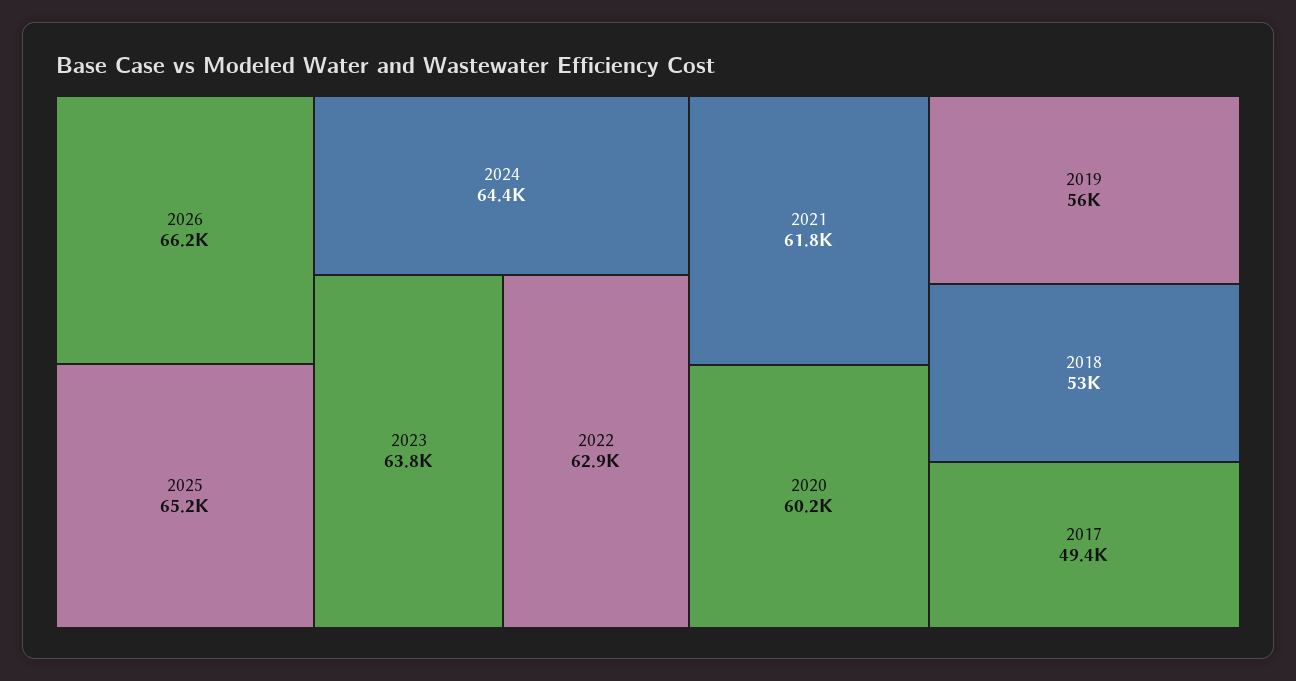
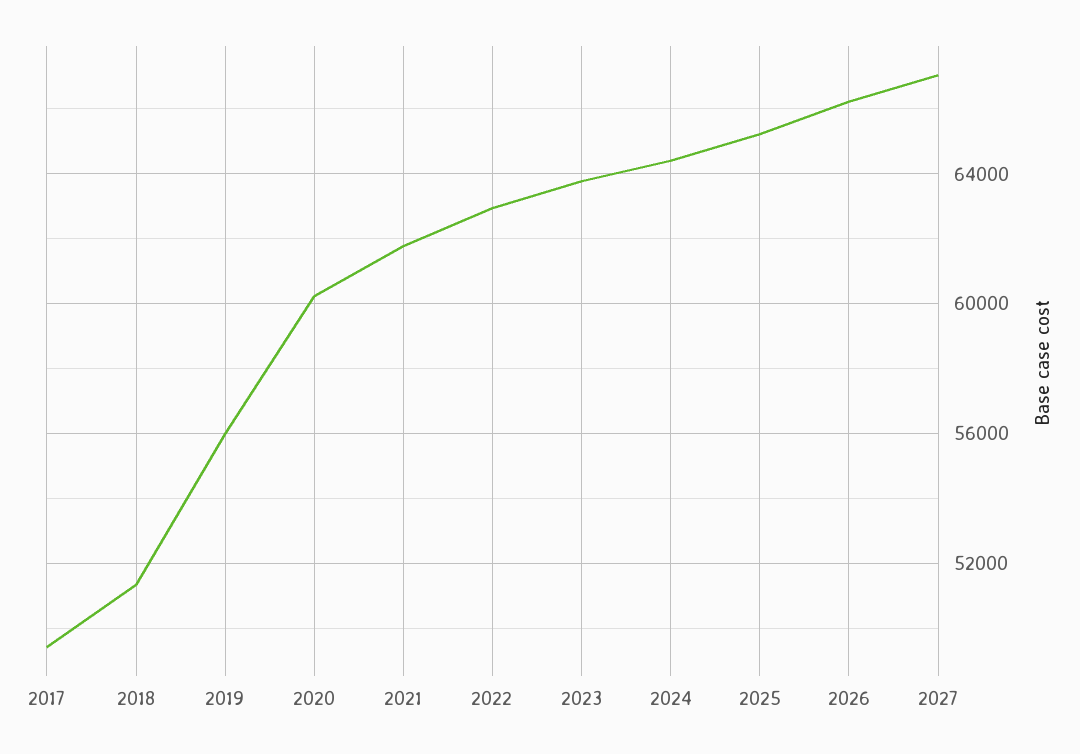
2018: 53000 -> 51500
2027: none -> 67000

